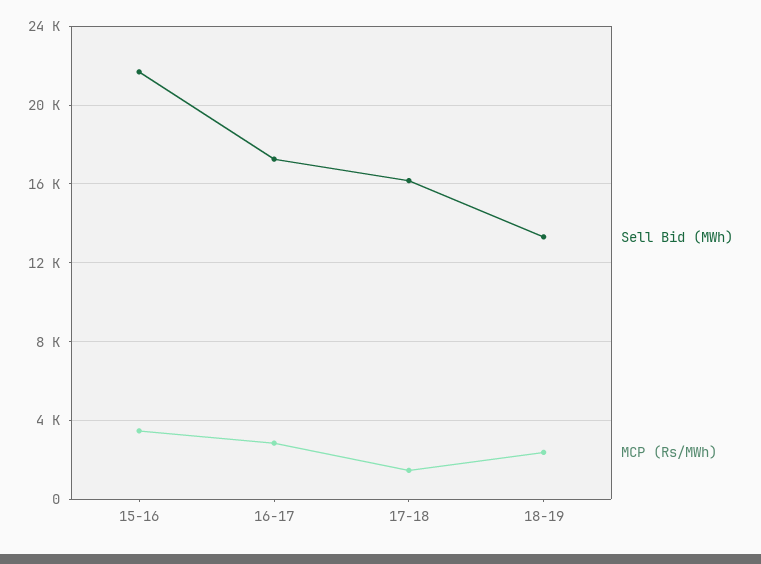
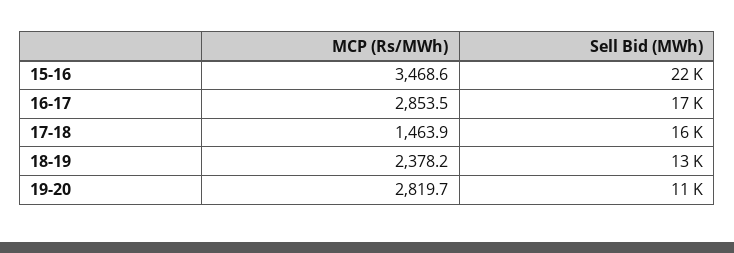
MCP (Rs/MWh), 19-20: none -> 2819.7
Sell Bid (MWh), 19-20: none -> 11000

